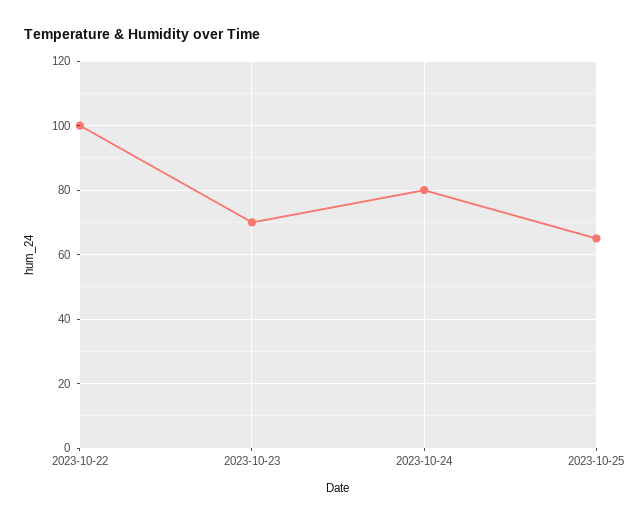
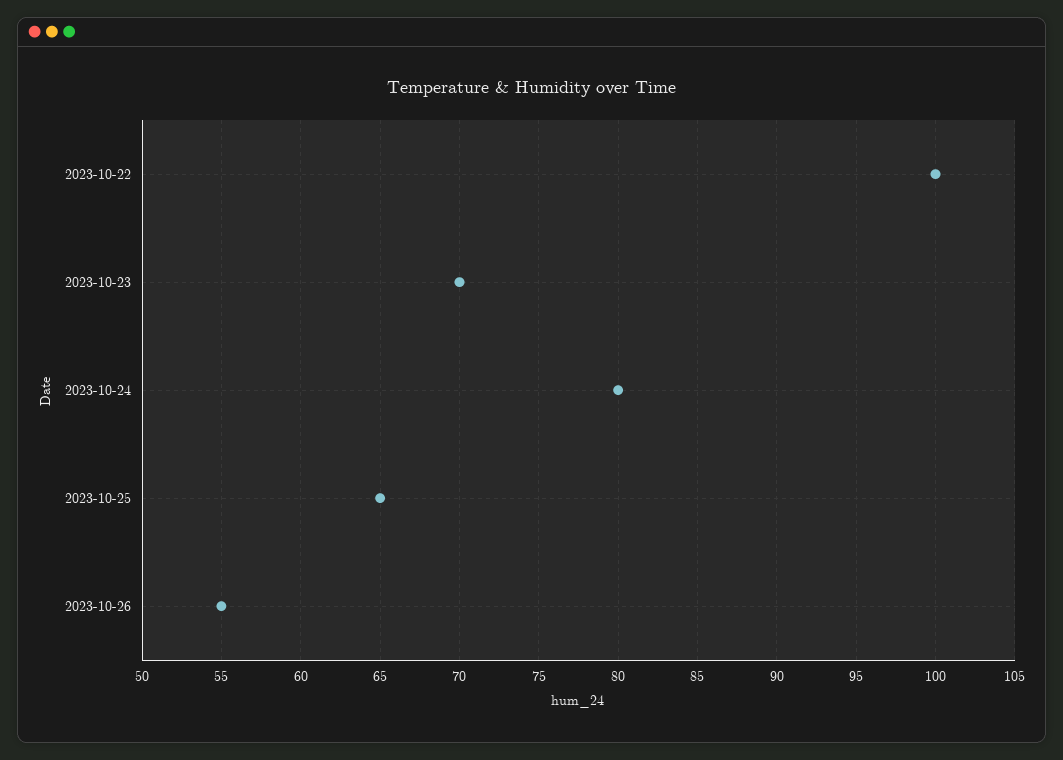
2023-10-26: none -> 55

